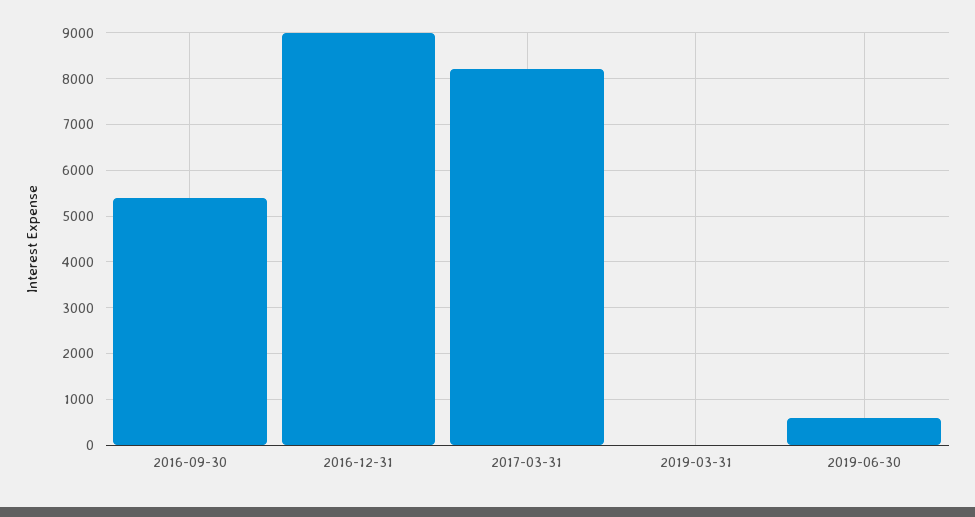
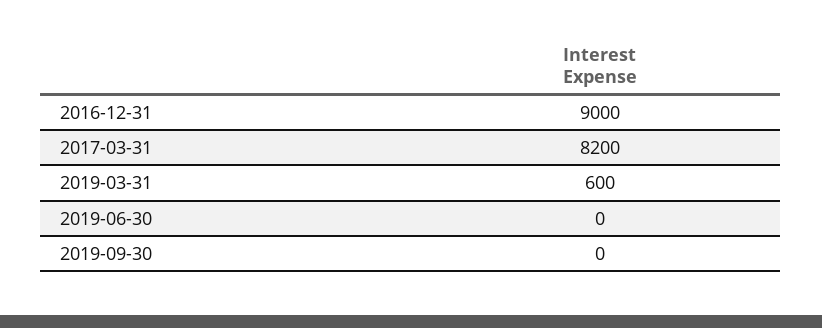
2016-09-30: 5400 -> none
2019-03-31: 0 -> 600
2019-06-30: 600 -> 0
2019-09-30: none -> 0

